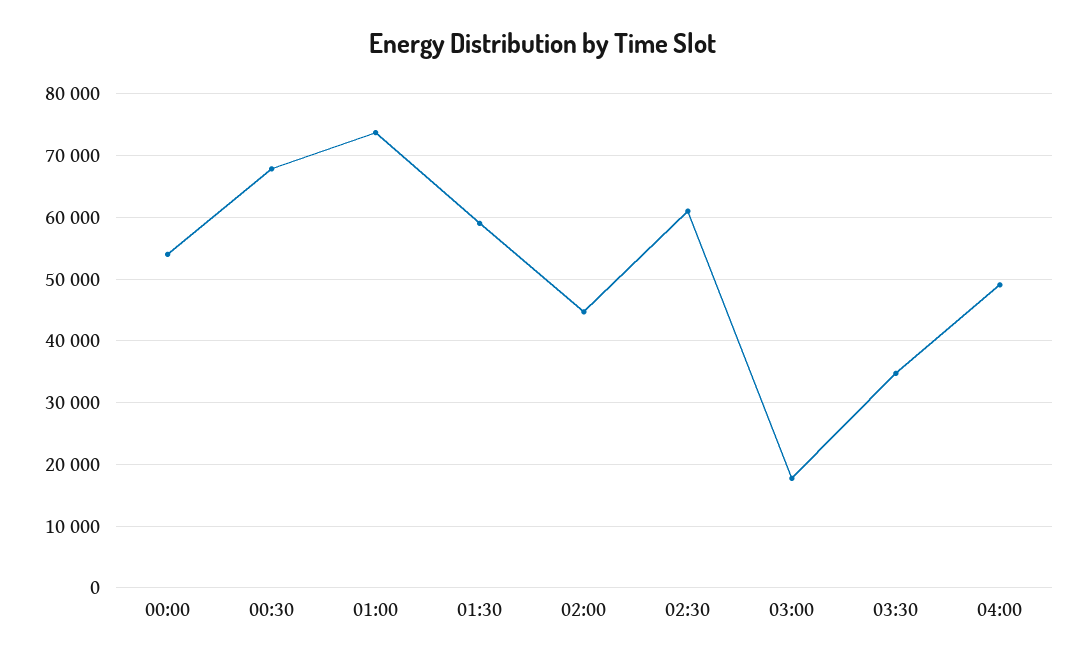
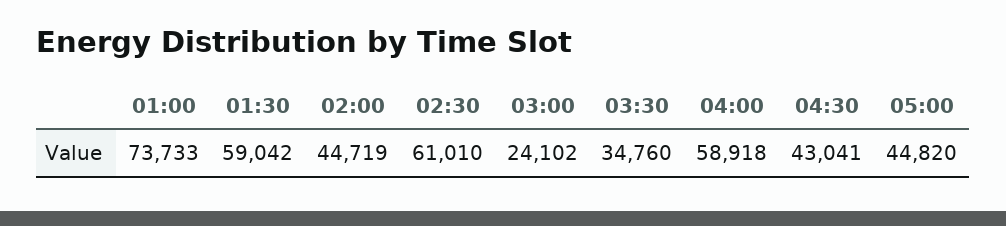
00:00: 54000 -> none
00:30: 68000 -> none
03:00: 18000 -> 24102
04:00: 49000 -> 58918
04:30: none -> 43041
05:00: none -> 44820

